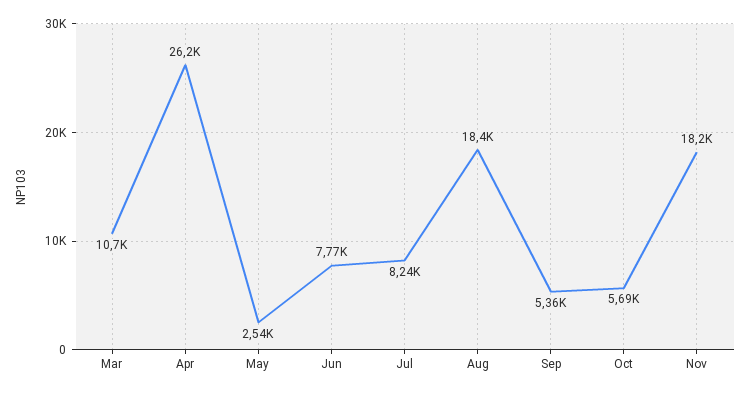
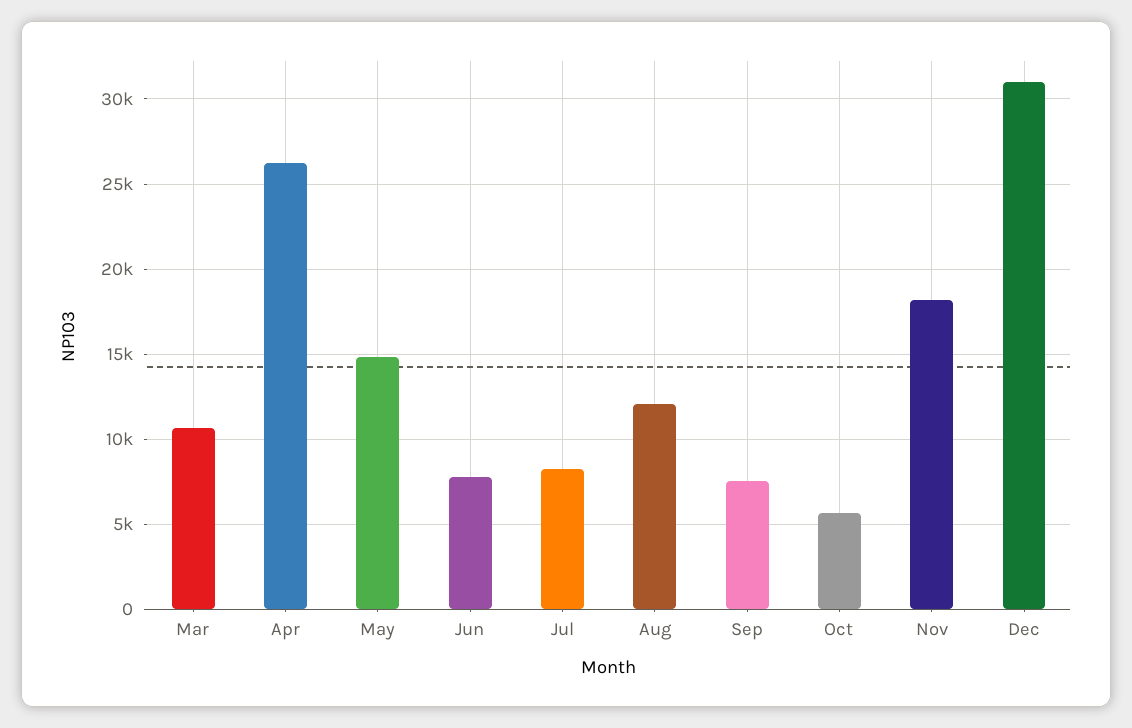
May: 2540 -> 15000
Aug: 18400 -> 12000
Sep: 5360 -> 7500
Dec: none -> 31000

